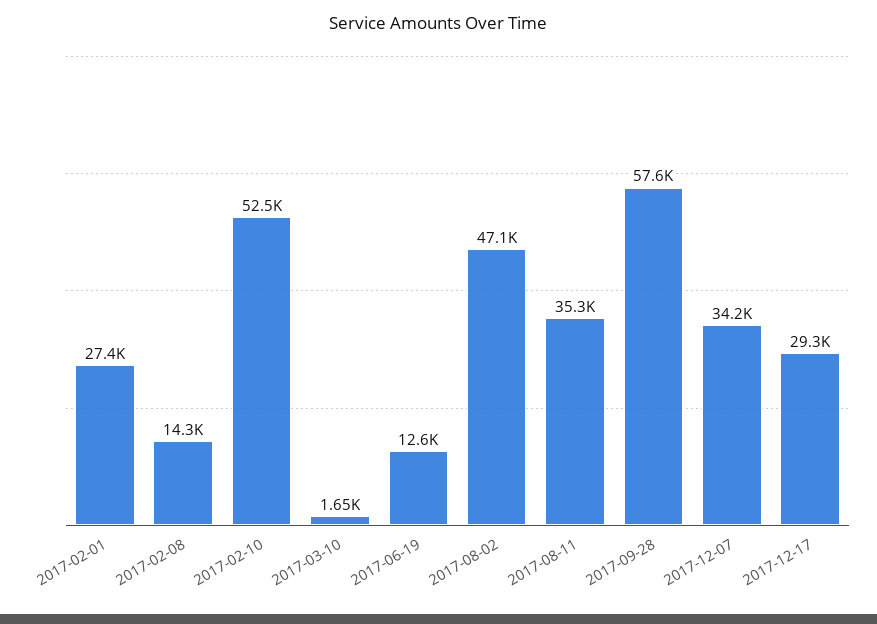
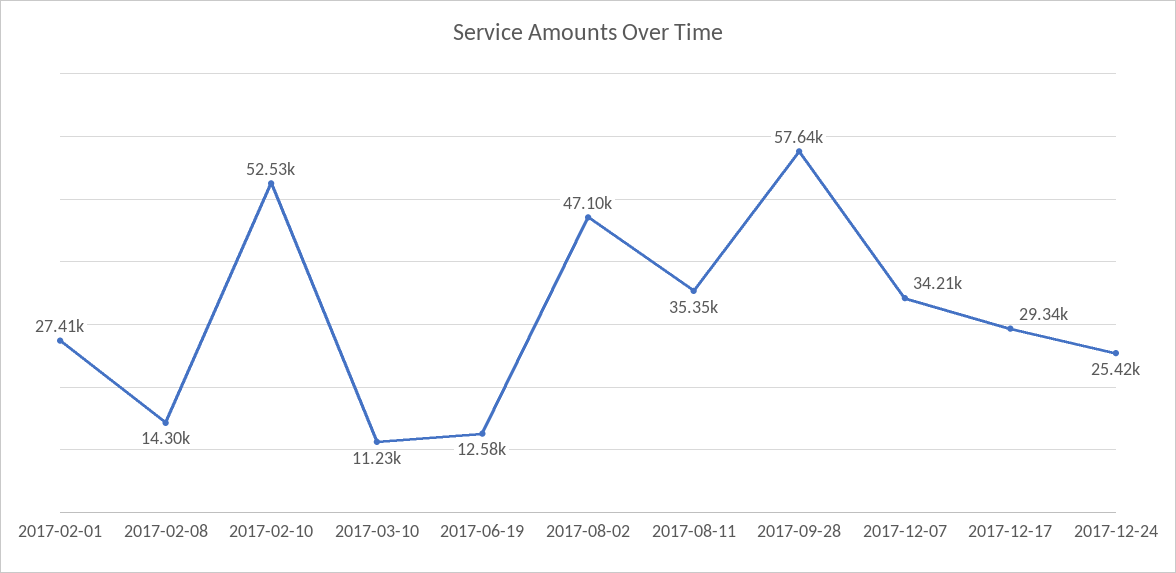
2017-03-10: 1650 -> 11230
2017-12-24: none -> 25420

